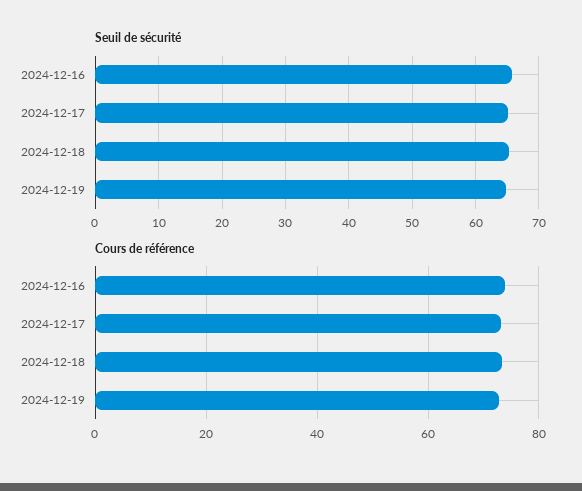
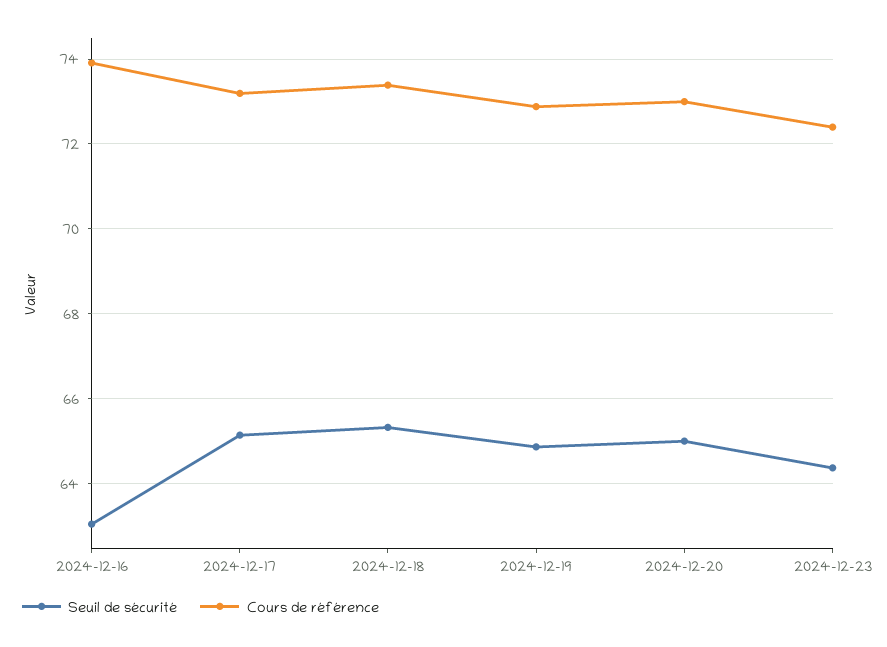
Seuil de sécurité, 2024-12-16: 66 -> 63
Seuil de sécurité, 2024-12-20: none -> 65
Cours de référence, 2024-12-20: none -> 73
Seuil de sécurité, 2024-12-23: none -> 64.4
Cours de référence, 2024-12-23: none -> 72.4

